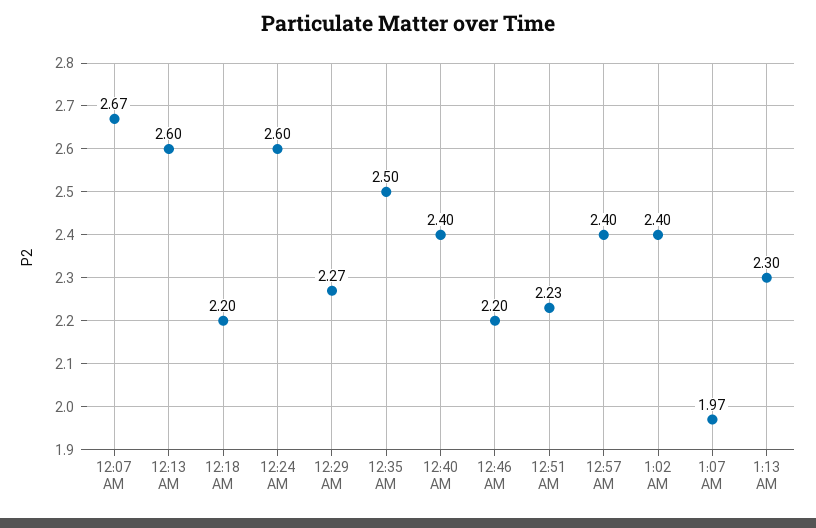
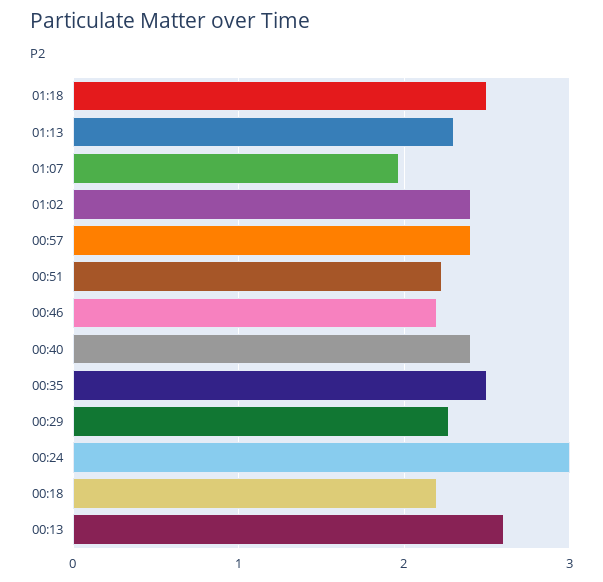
12:07 AM: 2.67 -> none
12:24 AM: 2.6 -> 3
01:18: none -> 2.5

